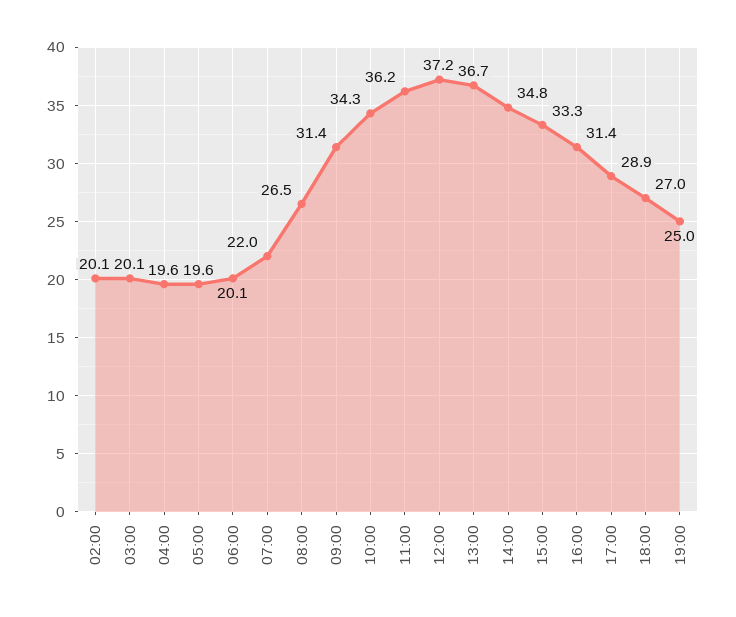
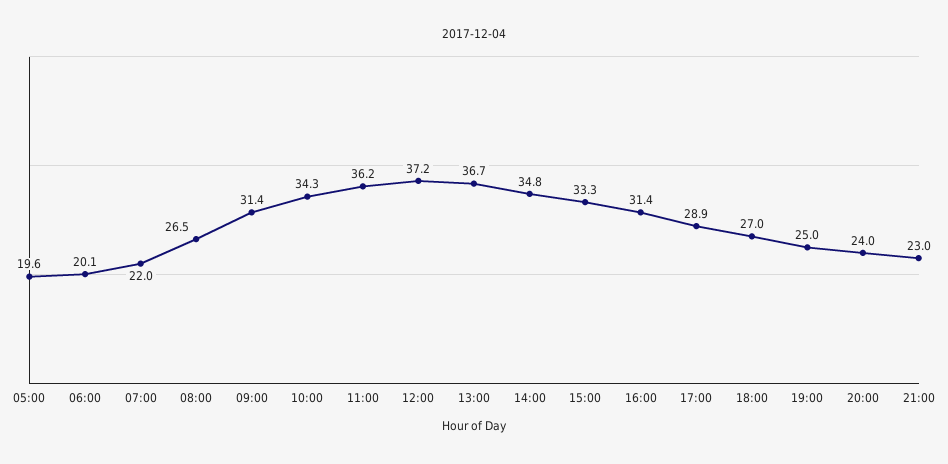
02:00: 20.1 -> none
03:00: 20.1 -> none
04:00: 19.6 -> none
20:00: none -> 24
21:00: none -> 23

